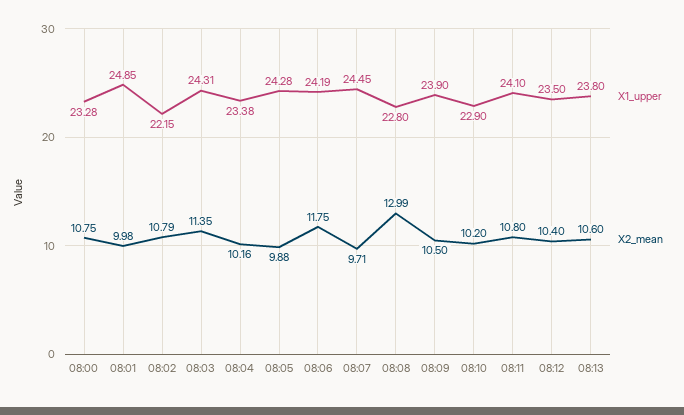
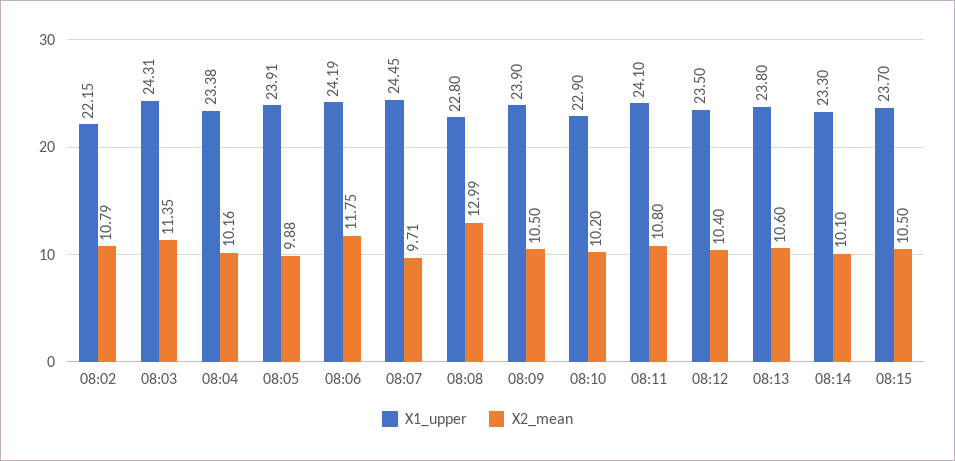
X1_upper, 08:00: 23.28 -> none
X2_mean, 08:00: 10.75 -> none
X1_upper, 08:01: 24.85 -> none
X2_mean, 08:01: 9.98 -> none
X1_upper, 08:05: 24.28 -> 23.91
X1_upper, 08:14: none -> 23.3
X2_mean, 08:14: none -> 10.1
X1_upper, 08:15: none -> 23.7
X2_mean, 08:15: none -> 10.5

